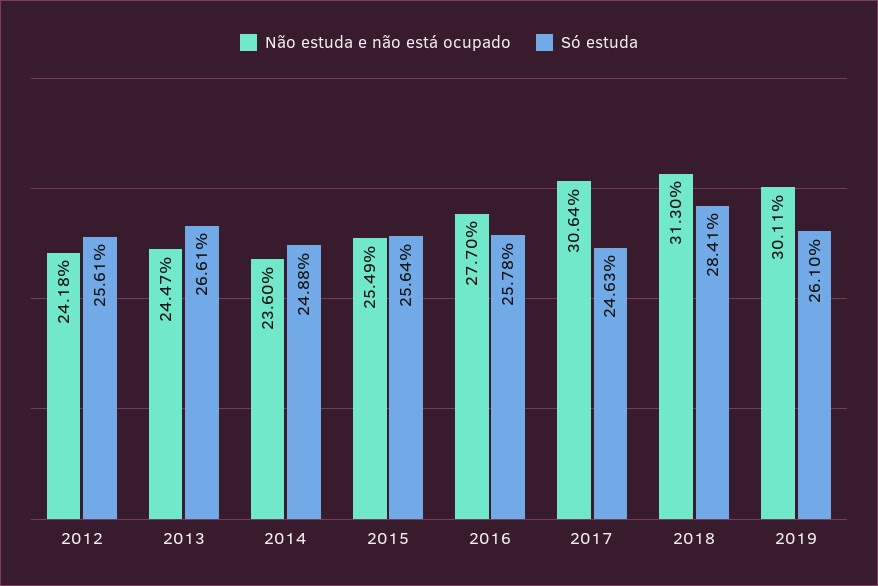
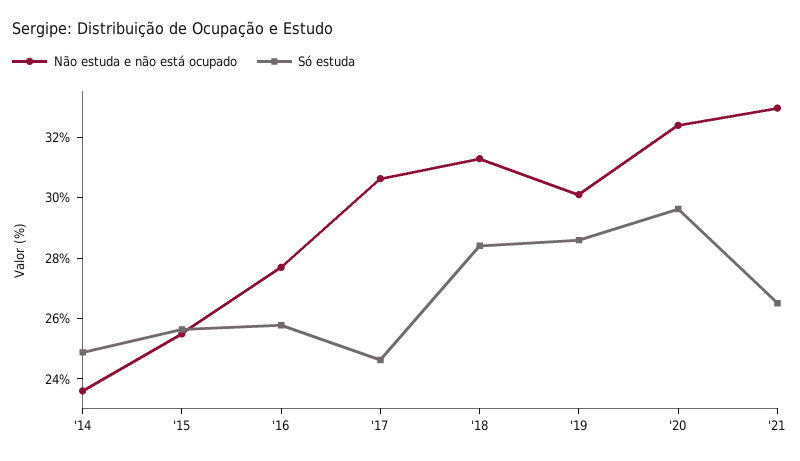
Não estuda e não está ocupado, 2012: 24.18 -> none
Só estuda, 2012: 25.61 -> none
Não estuda e não está ocupado, 2013: 24.47 -> none
Só estuda, 2013: 26.61 -> none
Só estuda, 2019: 26.1 -> 28.5
Não estuda e não está ocupado, '20: none -> 32.5
Só estuda, '20: none -> 29.5
Não estuda e não está ocupado, '21: none -> 33
Só estuda, '21: none -> 26.5

